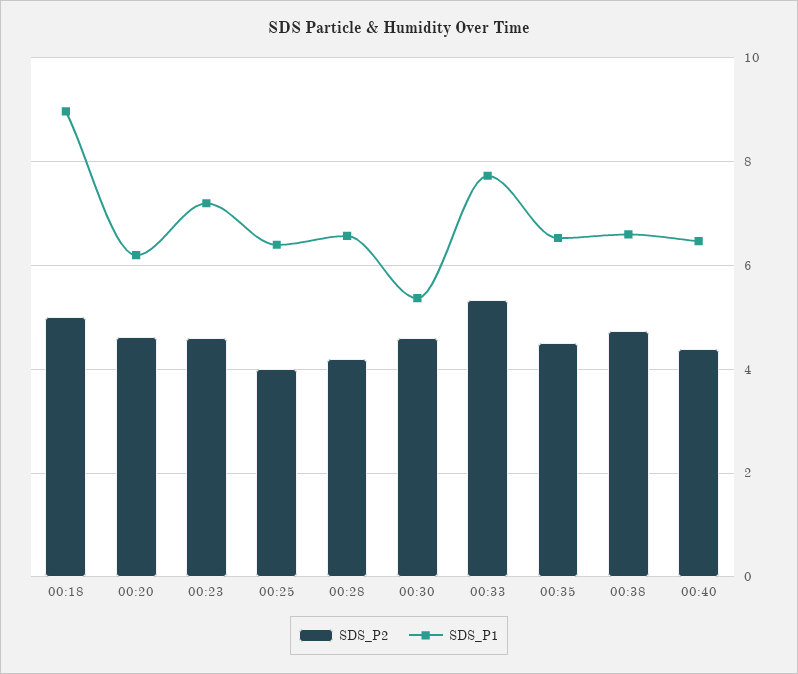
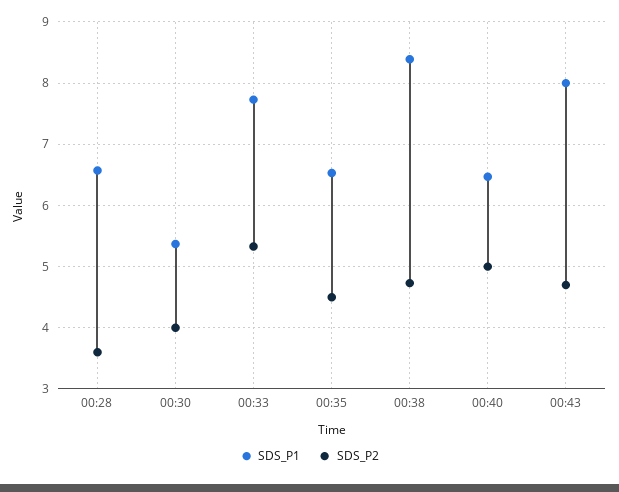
SDS_P2, 00:18: 5 -> none
SDS_P1, 00:18: 9 -> none
SDS_P2, 00:20: 4.6 -> none
SDS_P1, 00:20: 6.2 -> none
SDS_P2, 00:23: 4.6 -> none
SDS_P1, 00:23: 7.2 -> none
SDS_P2, 00:25: 4 -> none
SDS_P1, 00:25: 6.4 -> none
SDS_P2, 00:28: 4.2 -> 3.6
SDS_P2, 00:30: 4.6 -> 4
SDS_P1, 00:38: 6.6 -> 8.4
SDS_P2, 00:40: 4.4 -> 5
SDS_P1, 00:43: none -> 8
SDS_P2, 00:43: none -> 4.7

